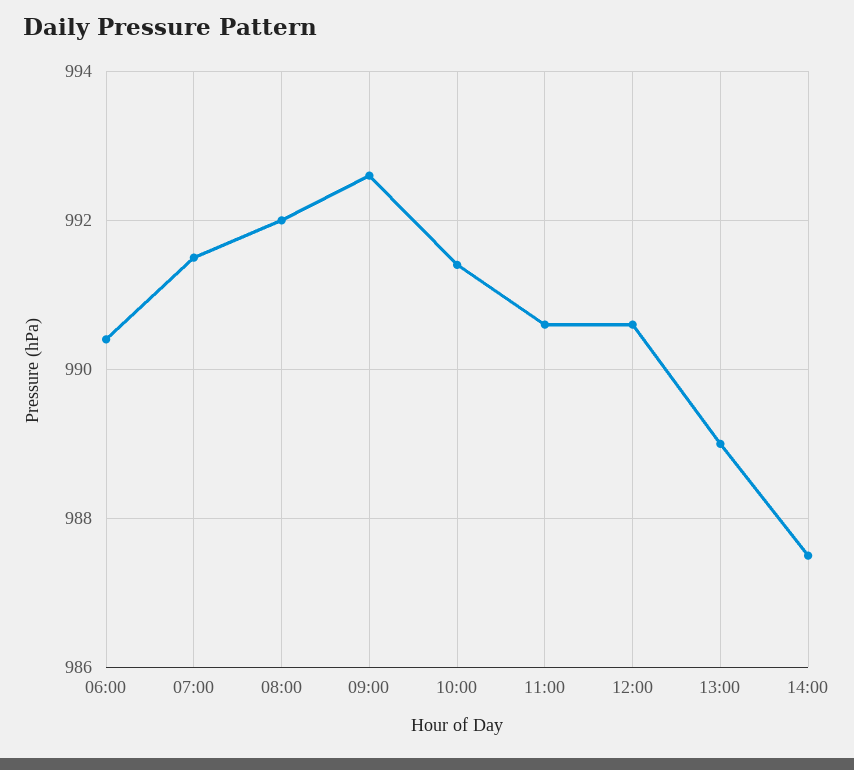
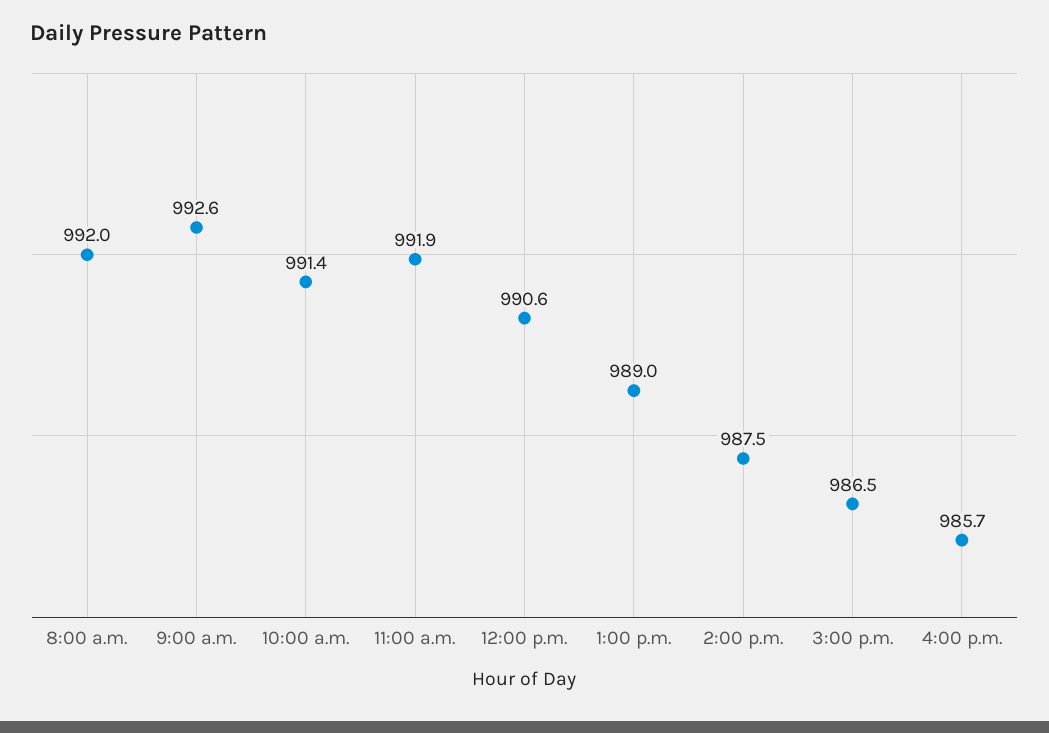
06:00: 990.5 -> none
07:00: 991.5 -> none
11:00: 990.5 -> 991.9
3:00 p.m.: none -> 986.5
4:00 p.m.: none -> 985.7

